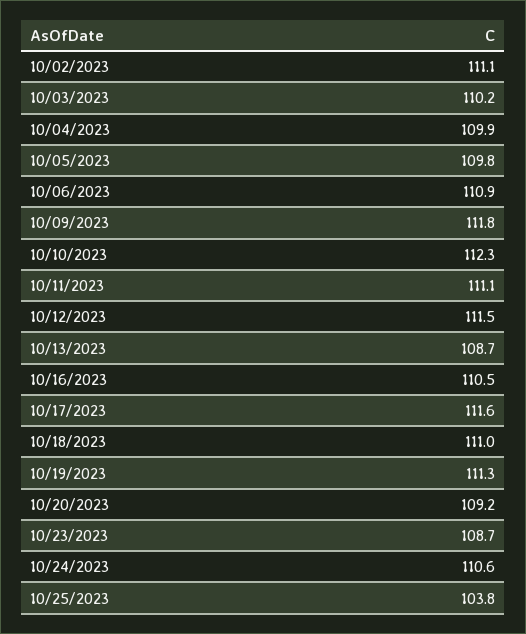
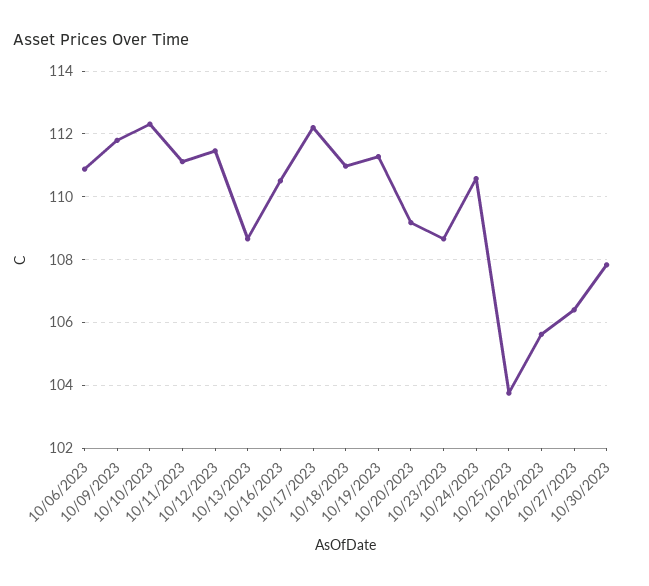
10/02/2023: 111.1 -> none
10/03/2023: 110.2 -> none
10/04/2023: 109.9 -> none
10/05/2023: 109.8 -> none
10/17/2023: 111.6 -> 112.2
10/26/2023: none -> 105.6
10/27/2023: none -> 106.4
10/30/2023: none -> 107.8

